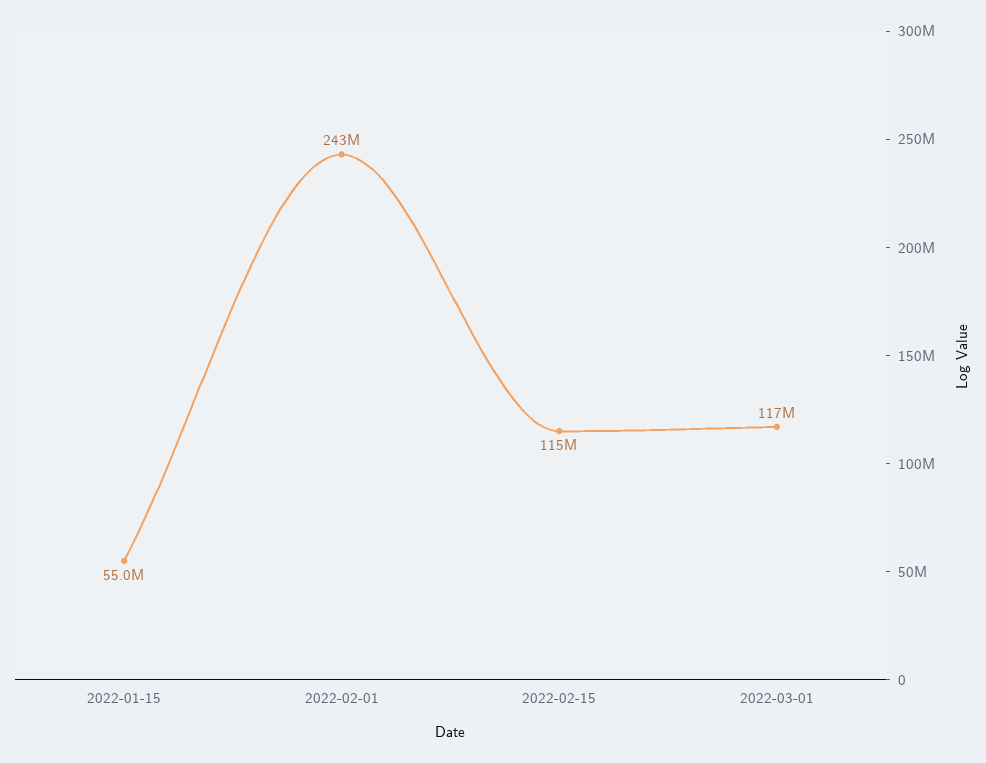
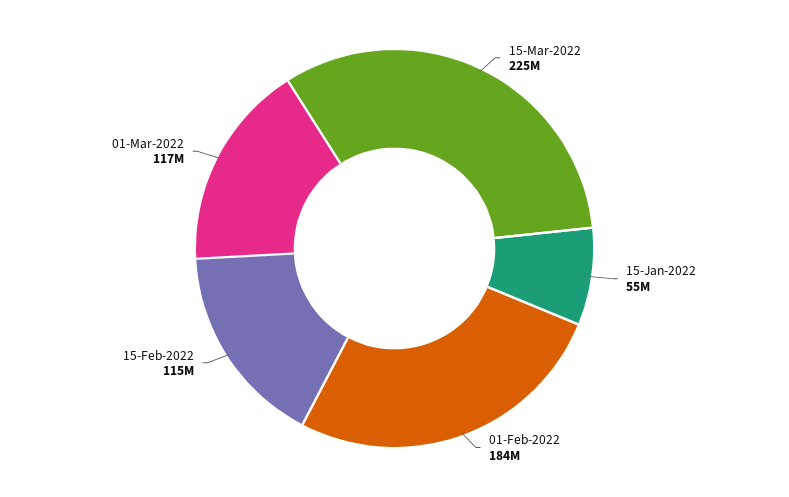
2022-02-01: 243000000 -> 184000000
15-Mar-2022: none -> 225000000

